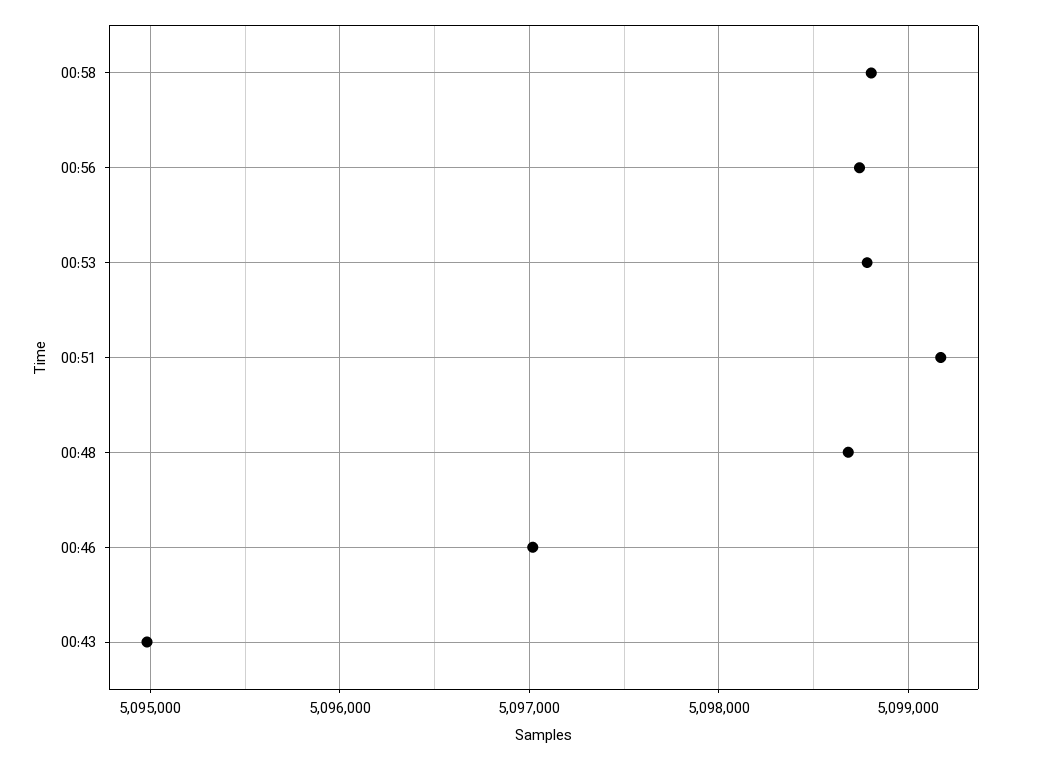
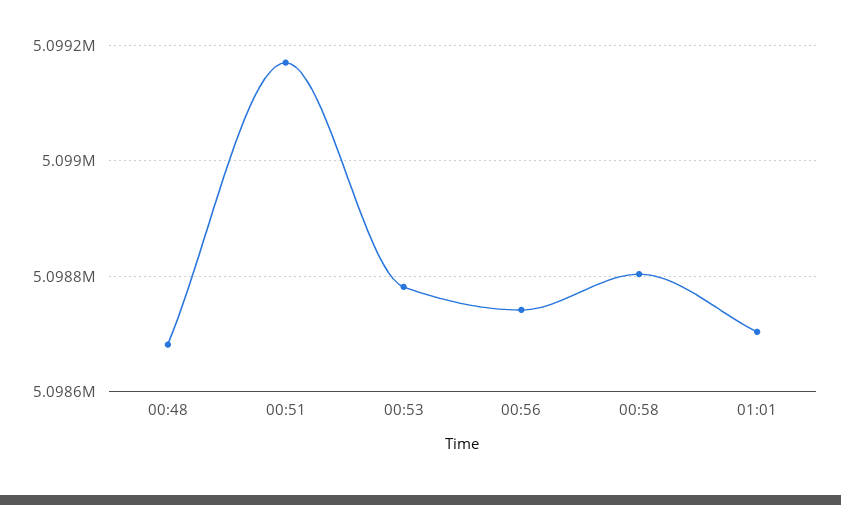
00:46: 5097000 -> none
00:43: 5095000 -> none
01:01: none -> 5098700

